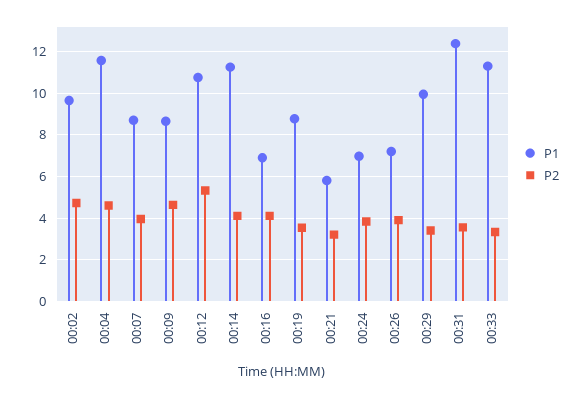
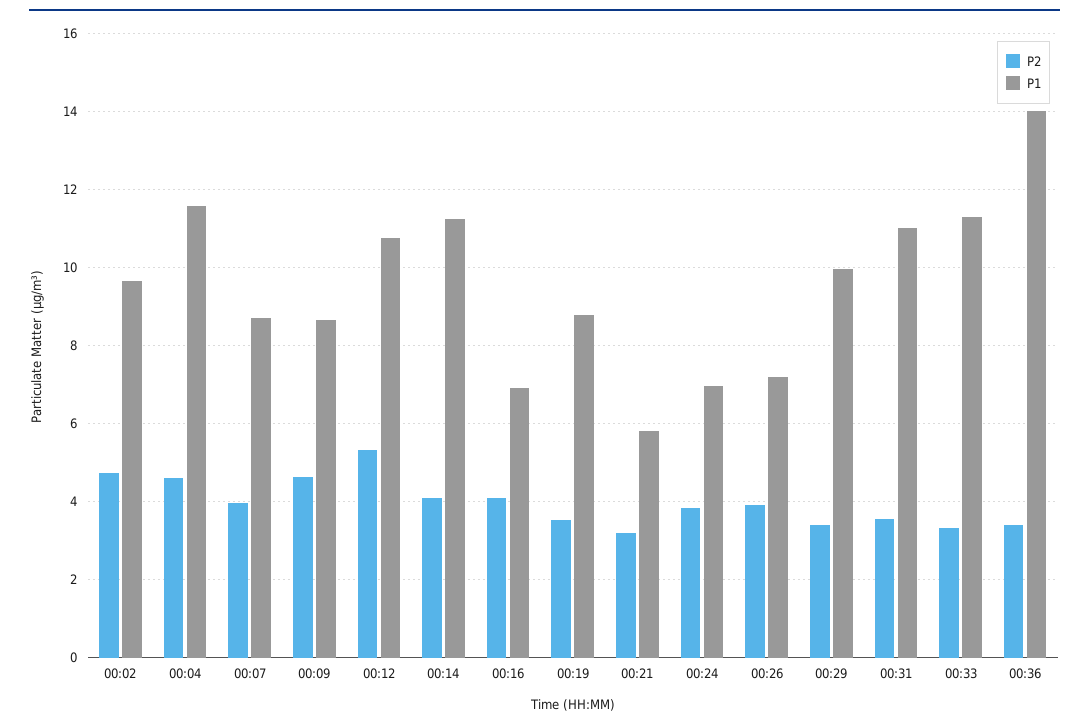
P1, 00:31: 12.5 -> 11
P2, 00:36: none -> 3.4
P1, 00:36: none -> 14

